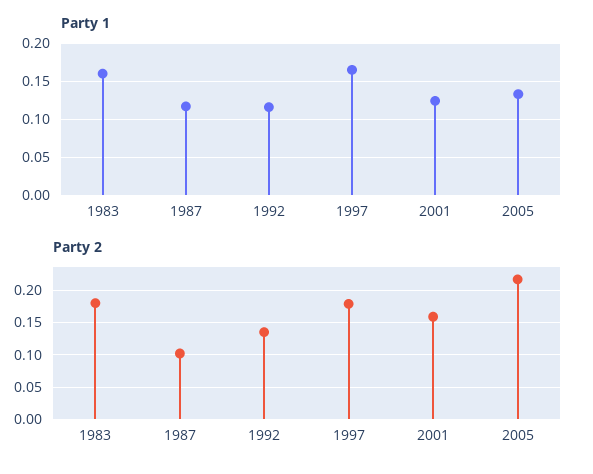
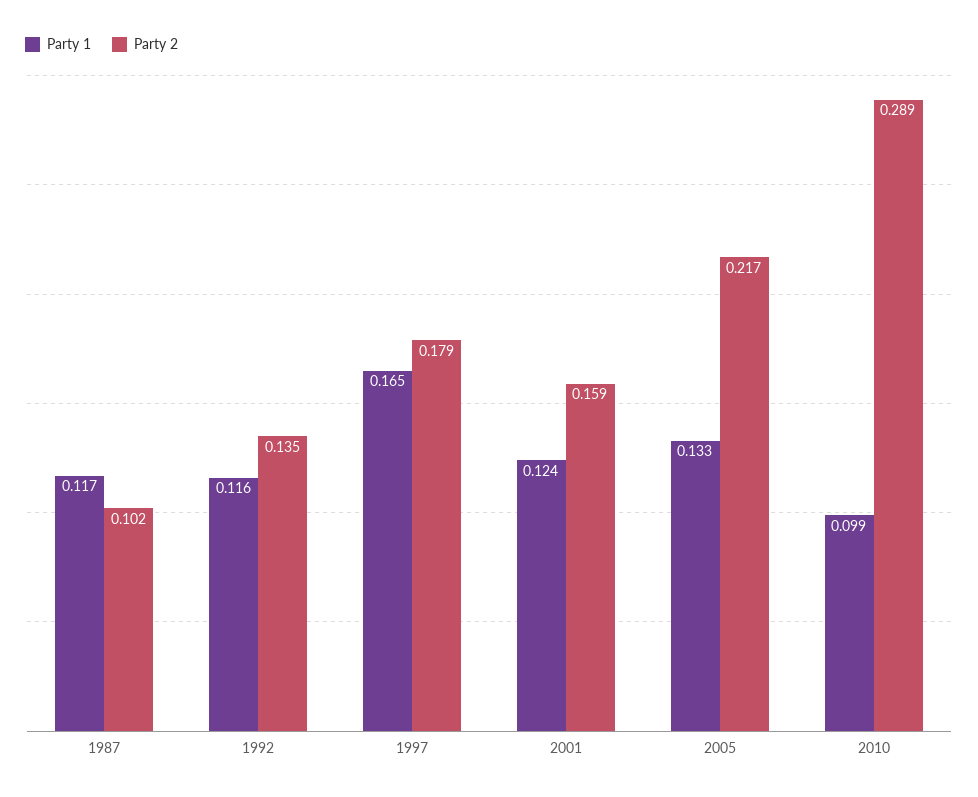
Party 1, 1983: 0.16 -> none
Party 2, 1983: 0.18 -> none
Party 1, 2010: none -> 0.099
Party 2, 2010: none -> 0.289

